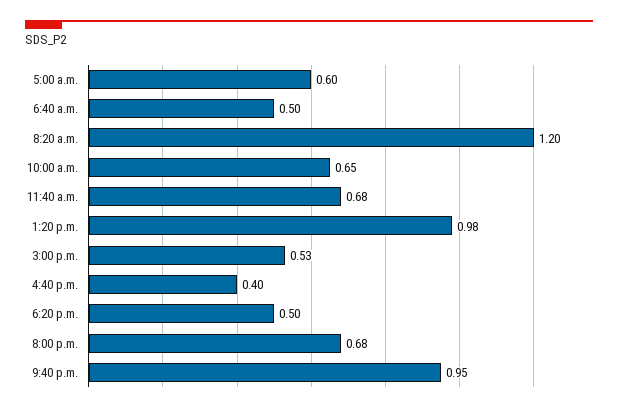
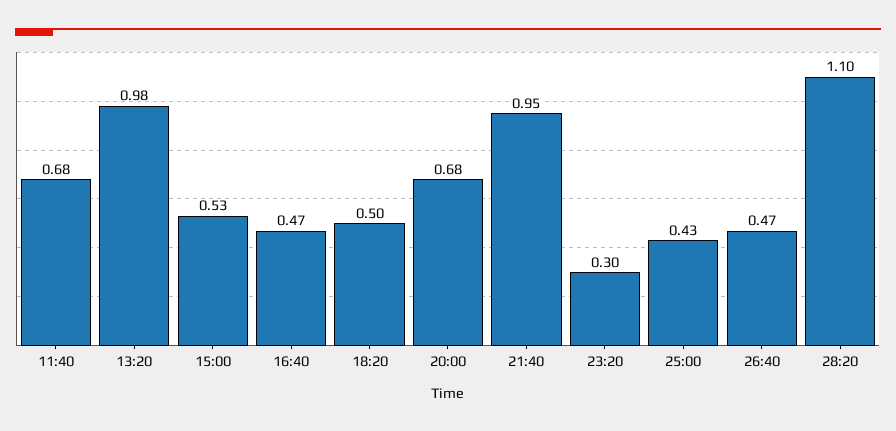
5:00 a.m.: 0.6 -> none
6:40 a.m.: 0.5 -> none
8:20 a.m.: 1.2 -> none
10:00 a.m.: 0.65 -> none
4:40 p.m.: 0.4 -> 0.47
23:20: none -> 0.3
25:00: none -> 0.43
26:40: none -> 0.47
28:20: none -> 1.1

